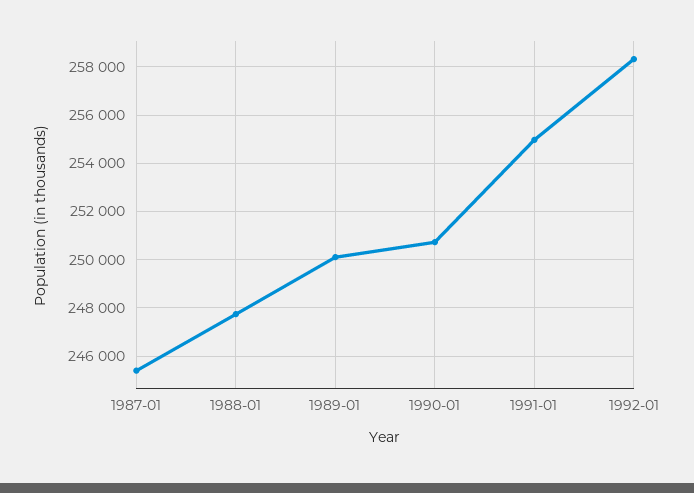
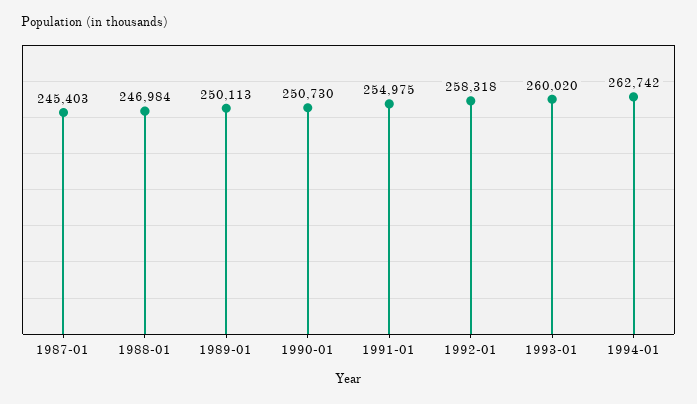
1988-01: 247750 -> 246984
1993-01: none -> 260020
1994-01: none -> 262742

